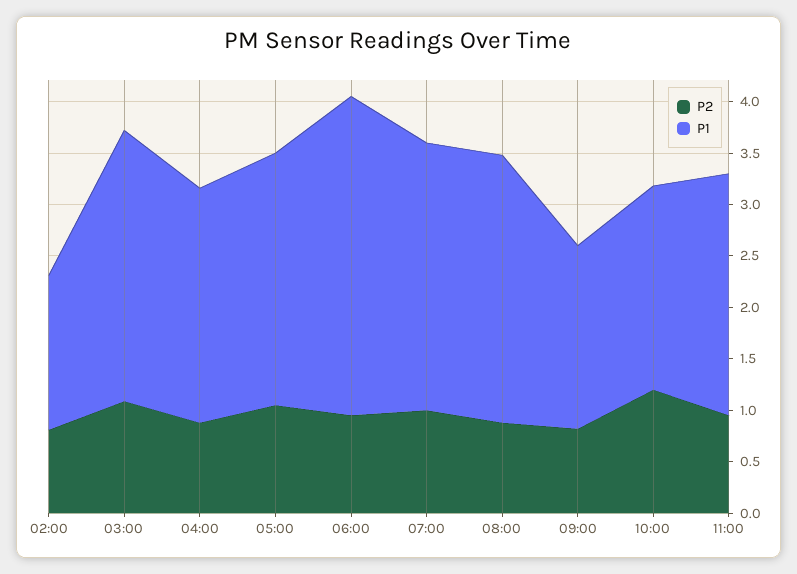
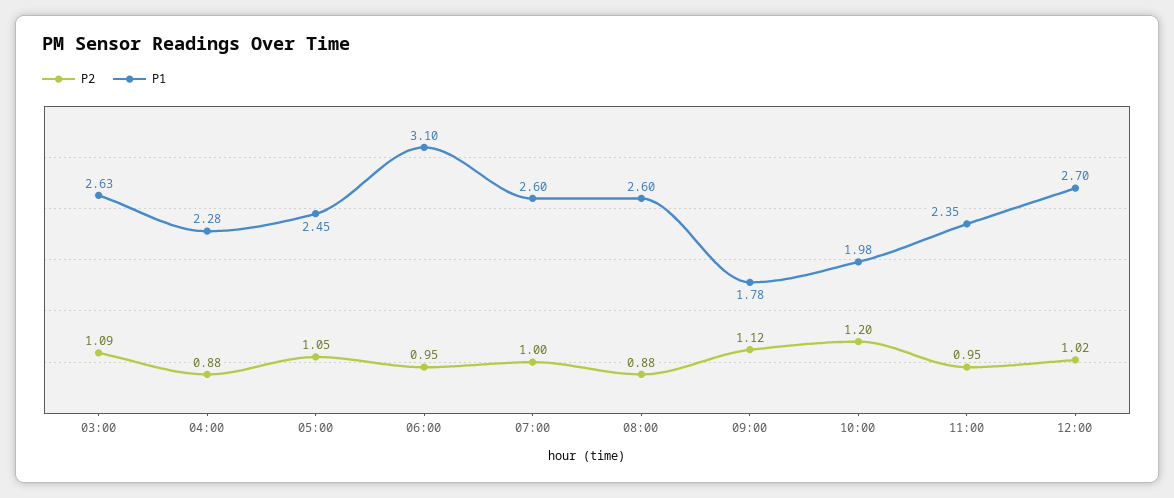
P2, 02:00: 0.8 -> none
P1, 02:00: 1.5 -> none
P2, 09:00: 0.8 -> 1.12
P2, 12:00: none -> 1.02
P1, 12:00: none -> 2.7

